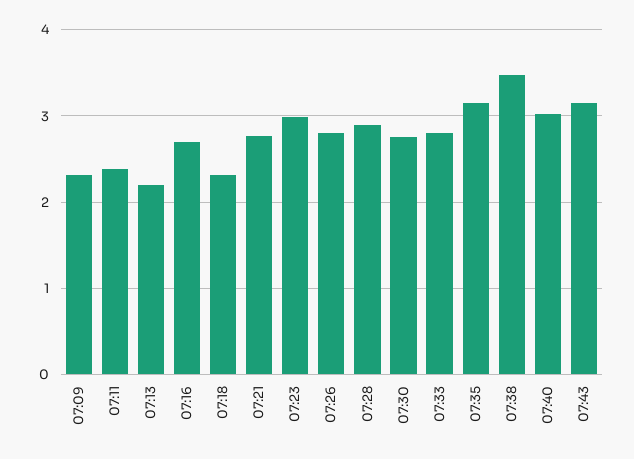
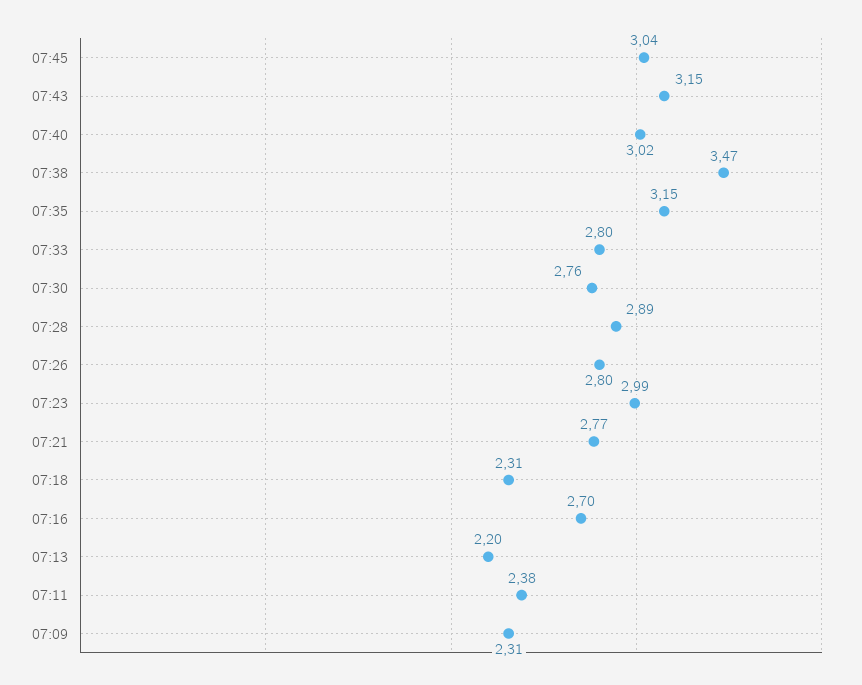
07:45: none -> 3.04

